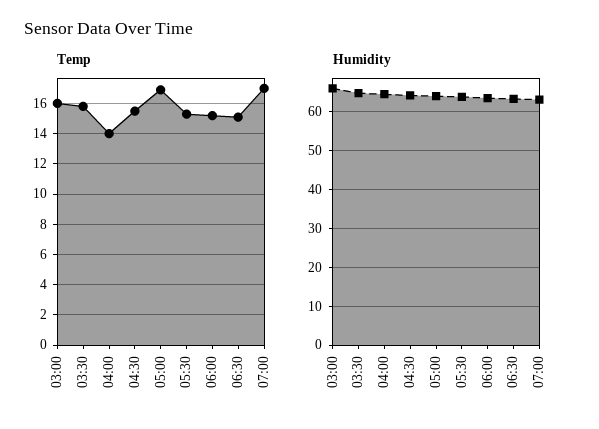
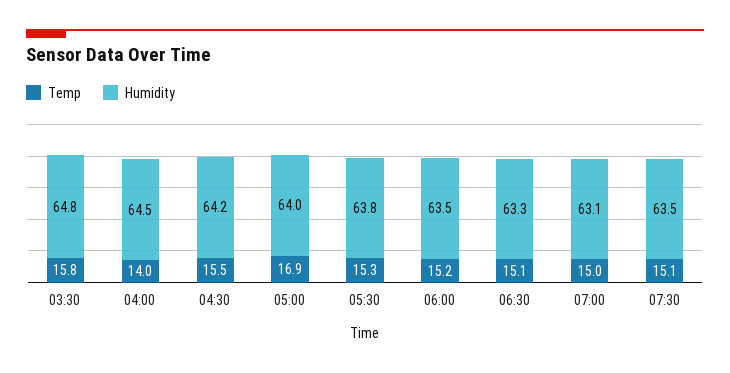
Temp, 03:00: 16 -> none
Temp, 07:00: 17 -> 15
Humidity, 03:00: 66 -> none
Temp, 07:30: none -> 15.1
Humidity, 07:30: none -> 63.5

